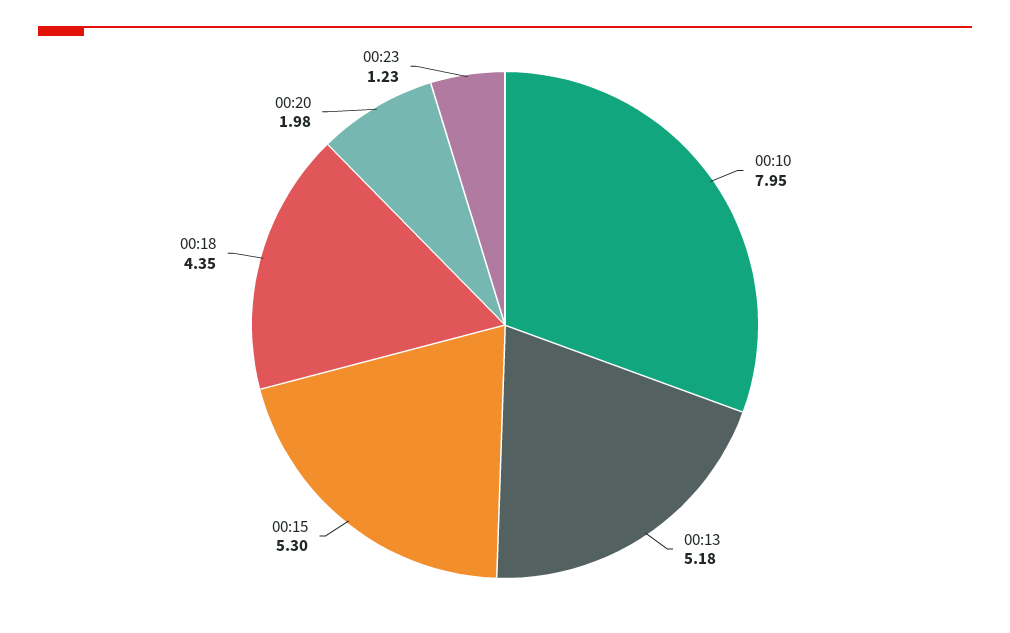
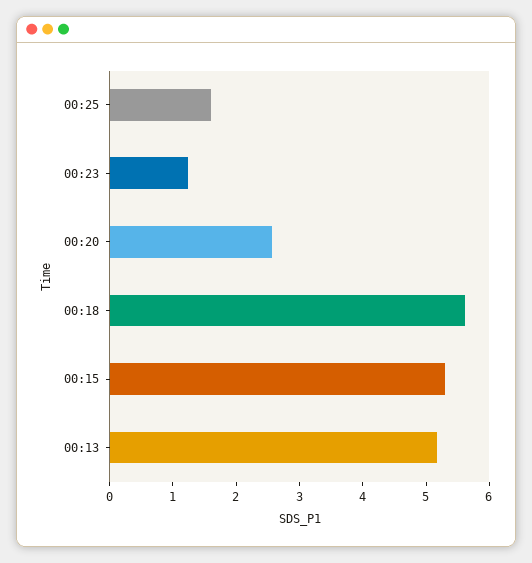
00:10: 7.95 -> none
00:18: 4.35 -> 5.6
00:20: 1.98 -> 2.6
00:25: none -> 1.6

